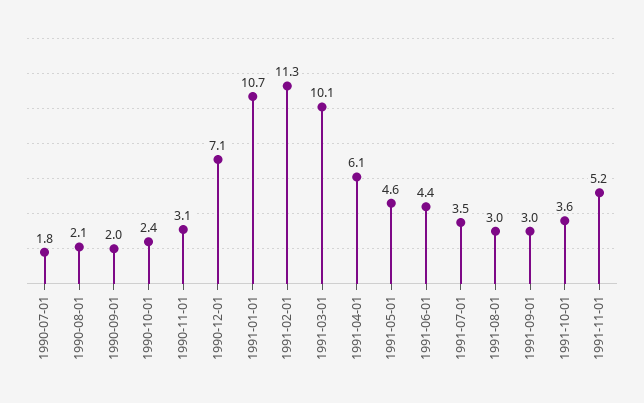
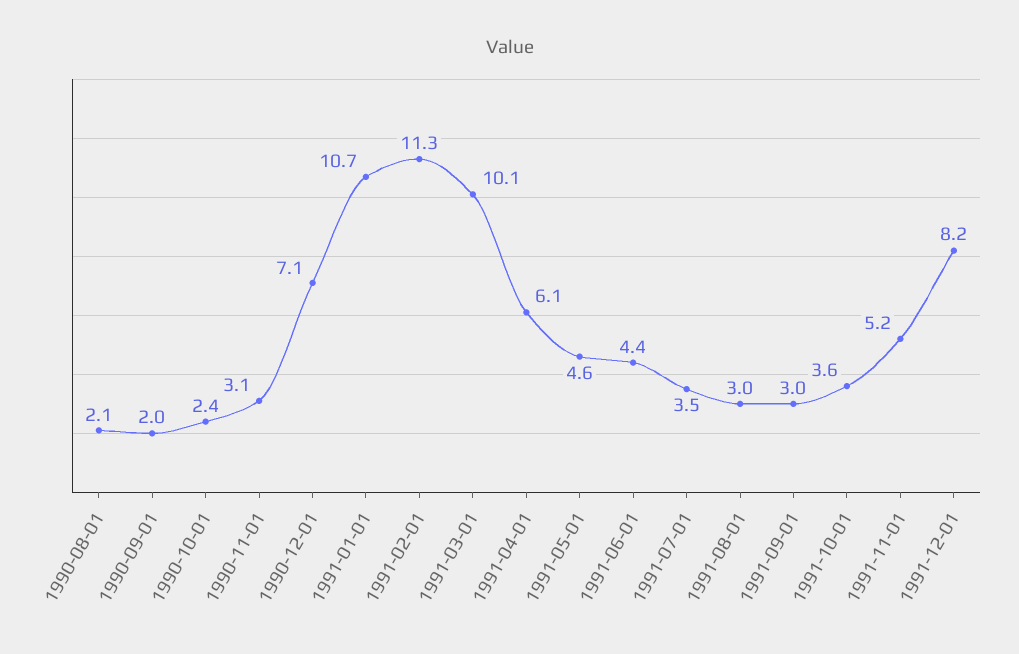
1990-07-01: 1.8 -> none
1991-12-01: none -> 8.2

